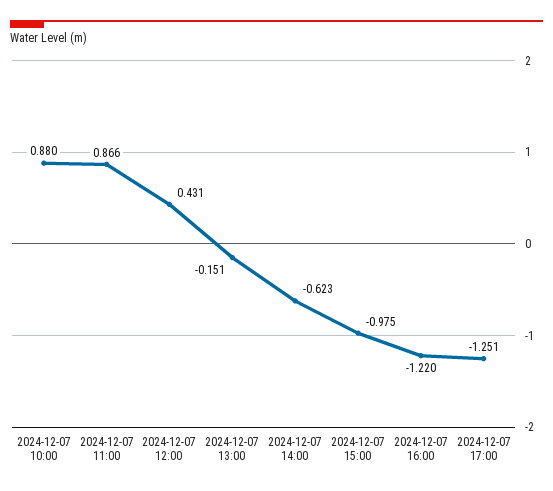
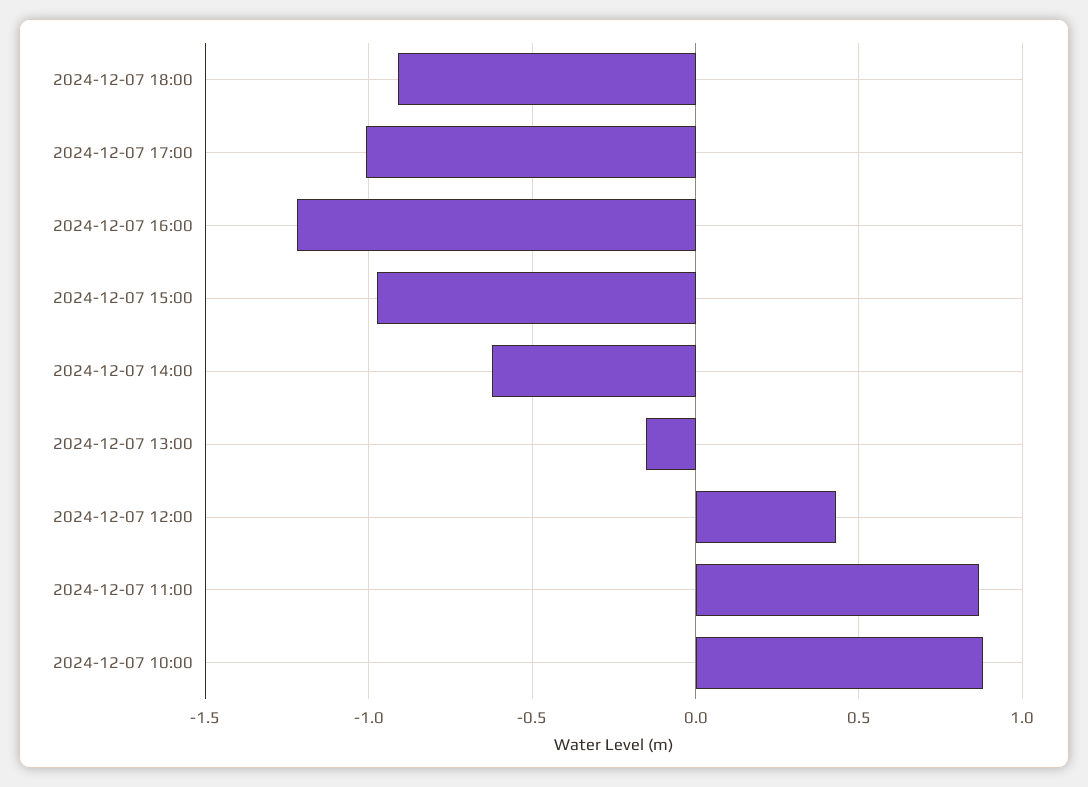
2024-12-07 17:00: -1.251 -> -1
2024-12-07 18:00: none -> -0.9

